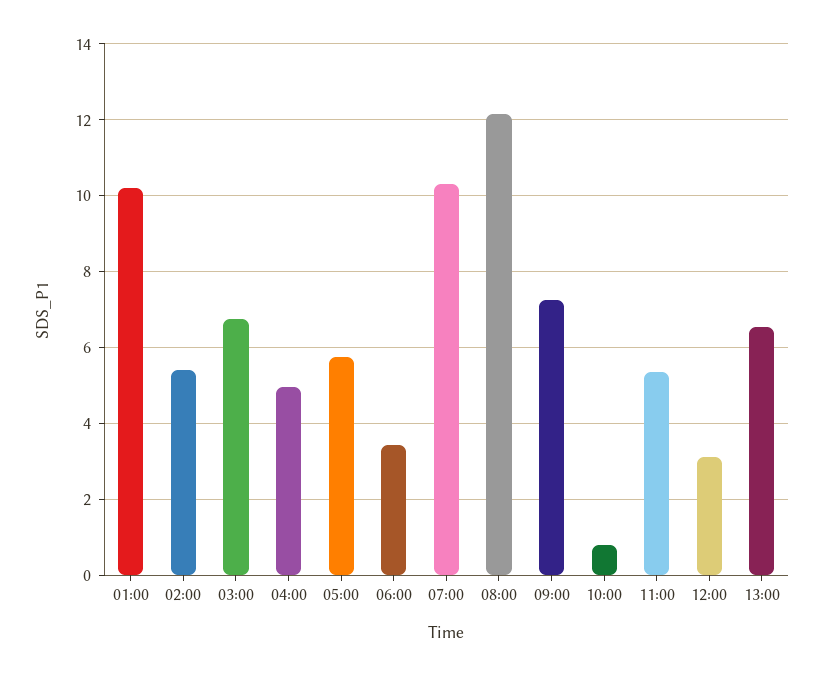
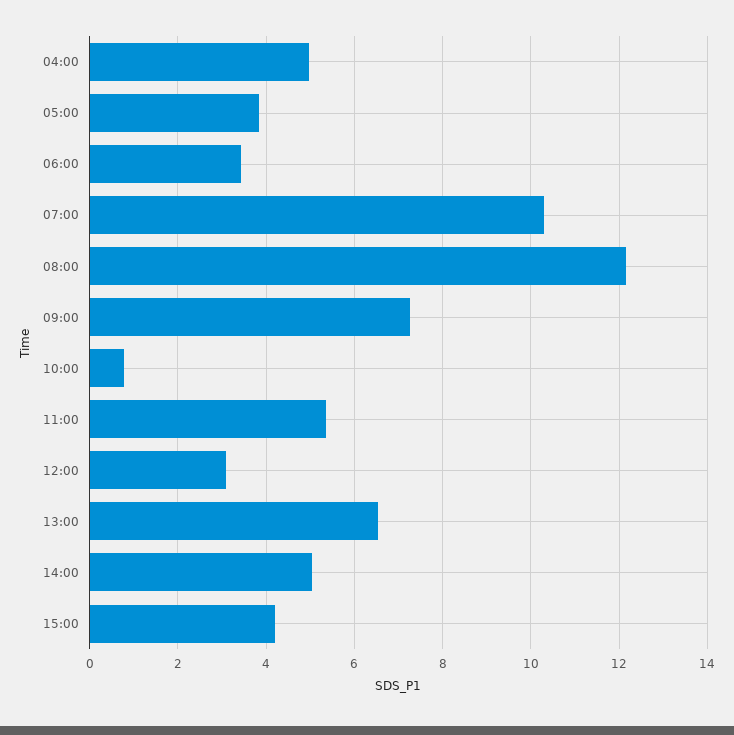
01:00: 10.2 -> none
02:00: 5.4 -> none
03:00: 6.8 -> none
05:00: 5.8 -> 3.8
14:00: none -> 5
15:00: none -> 4.2

